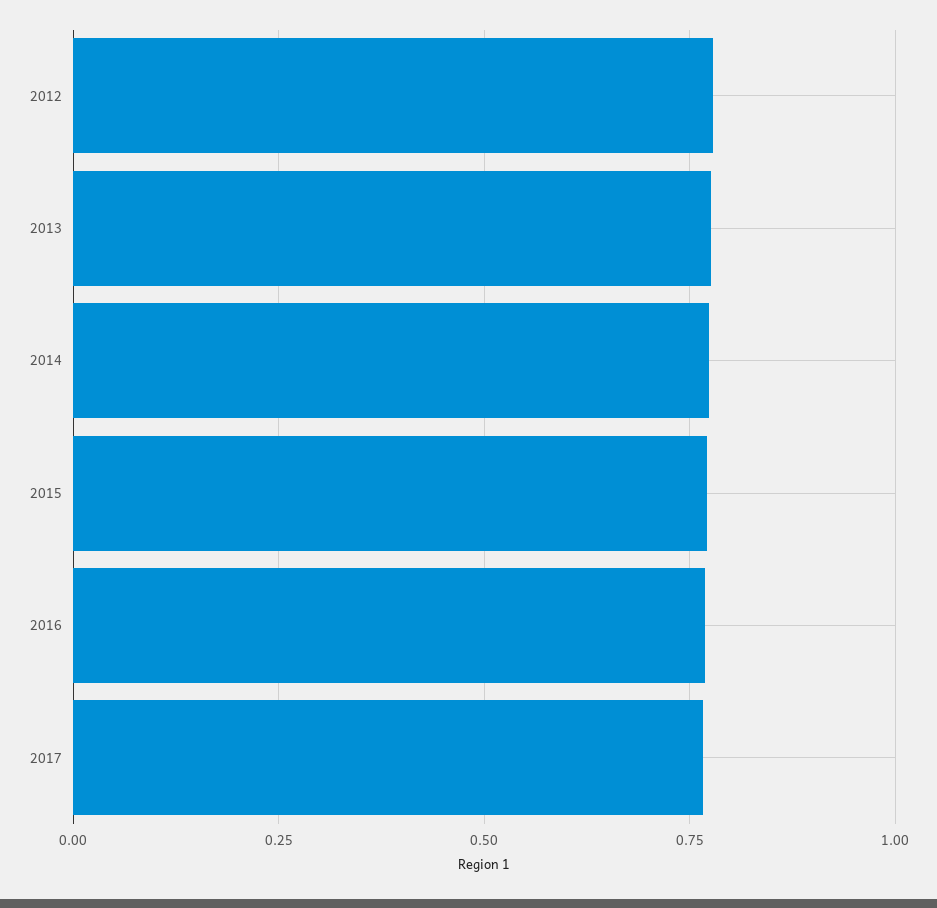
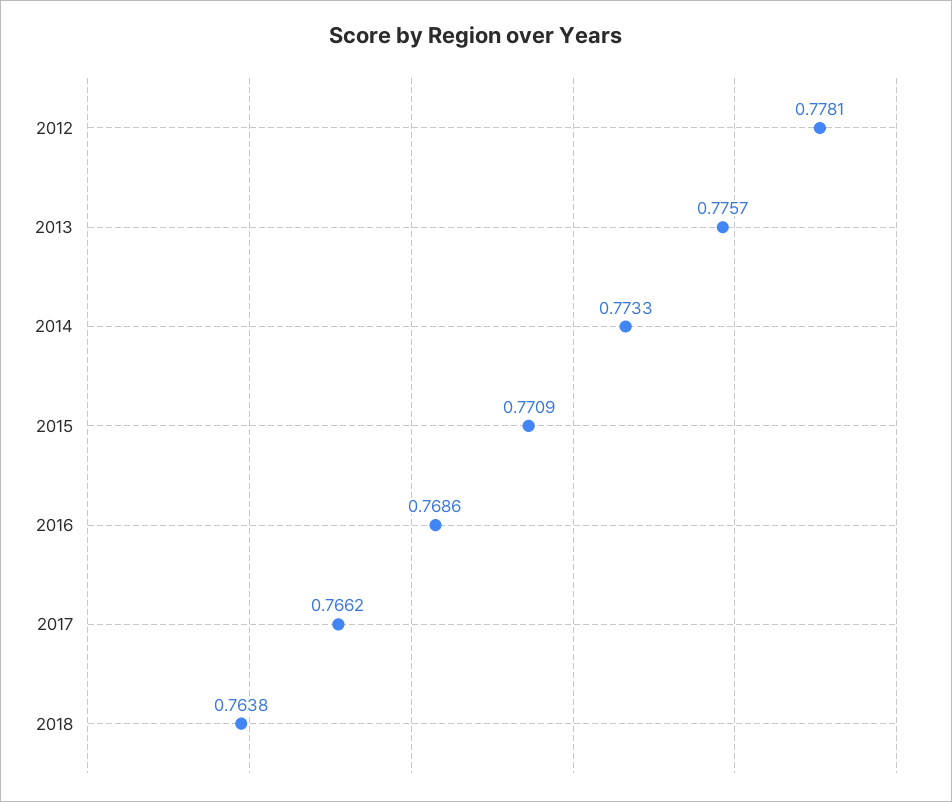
2018: none -> 0.7638

